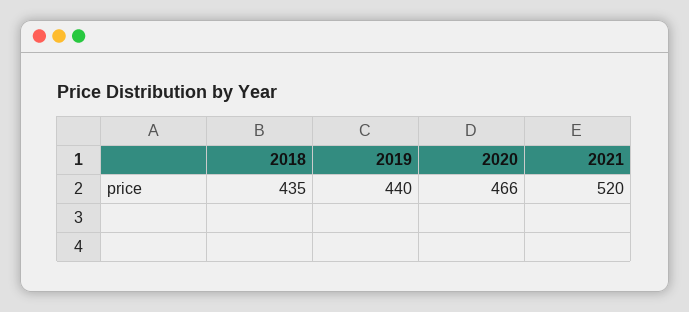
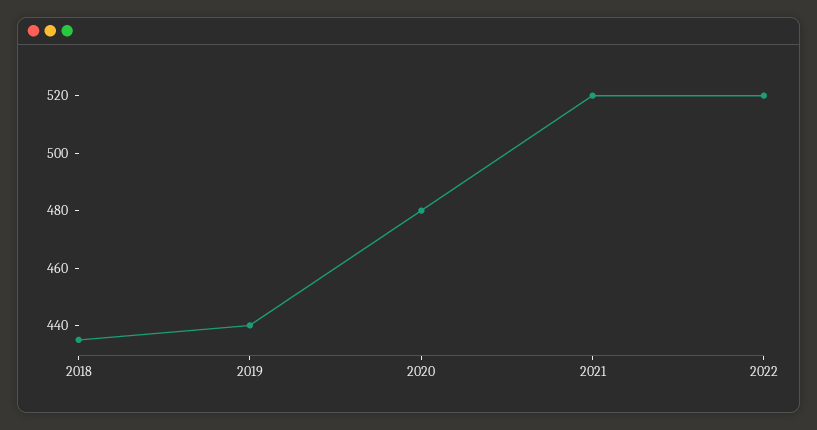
2020: 466 -> 480
2022: none -> 520

